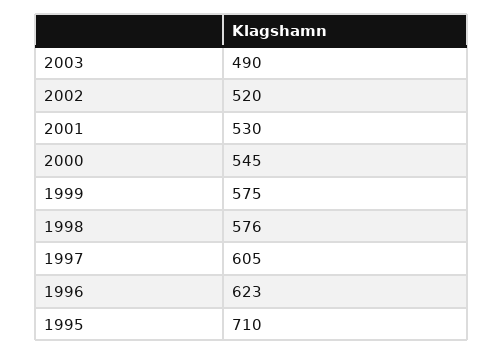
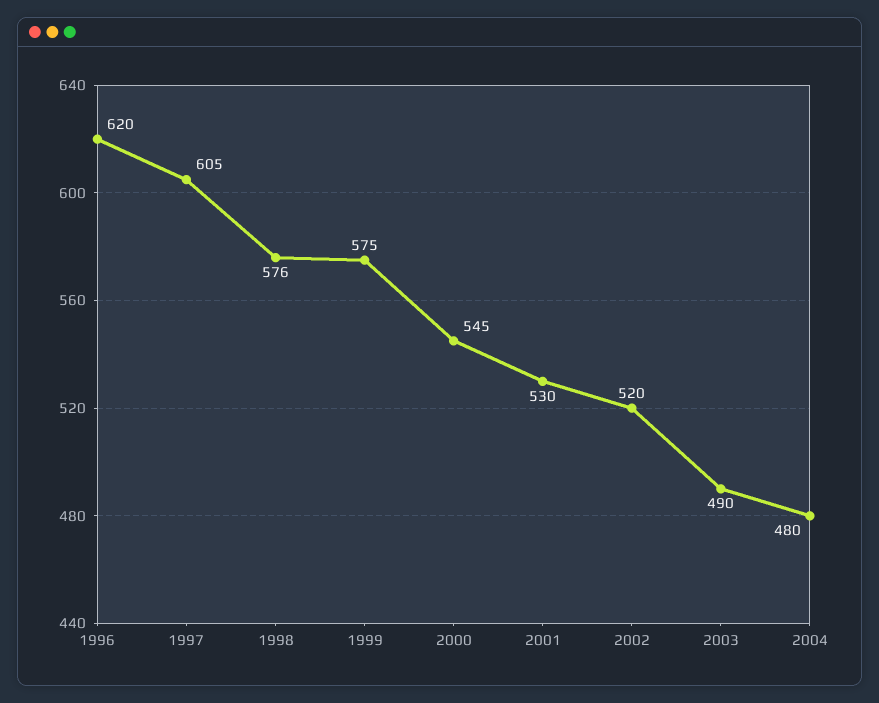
1996: 623 -> 620
1995: 710 -> none
2004: none -> 480

